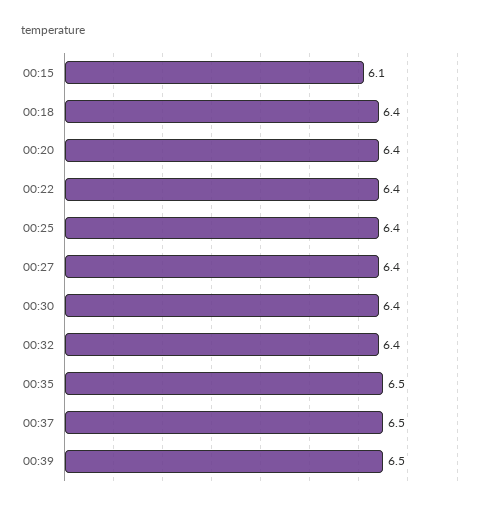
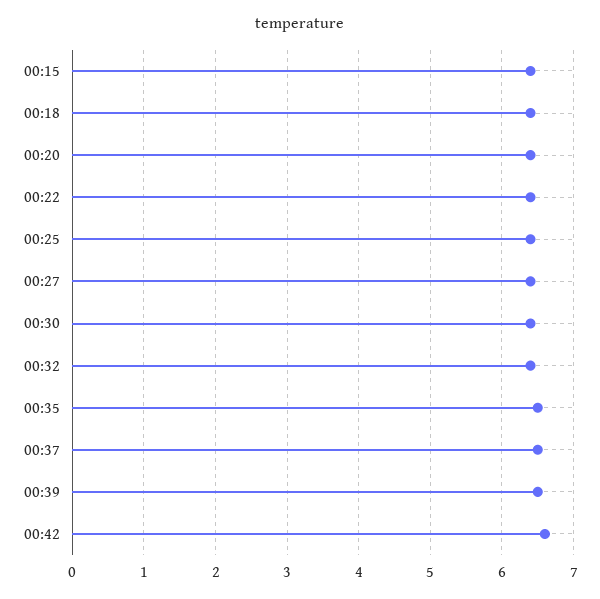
00:15: 6.1 -> 6.4
00:42: none -> 6.6

